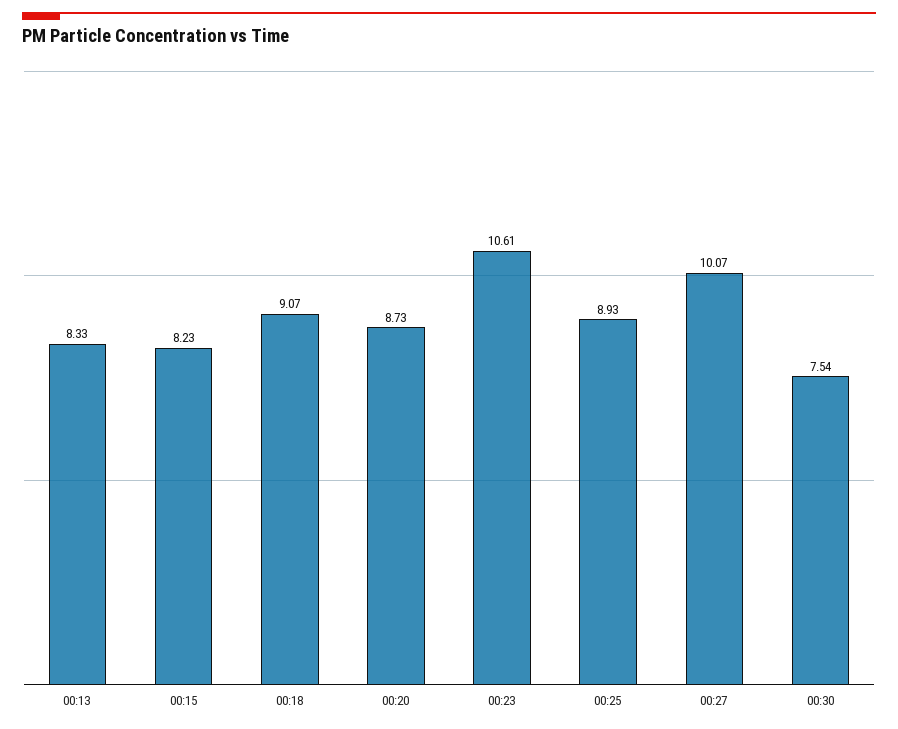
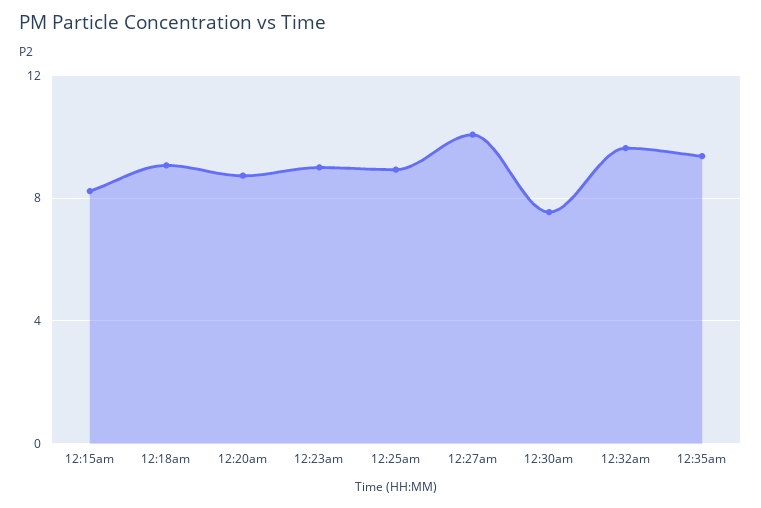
00:13: 8.33 -> none
00:23: 10.61 -> 9
12:32am: none -> 9.5
12:35am: none -> 9.5

